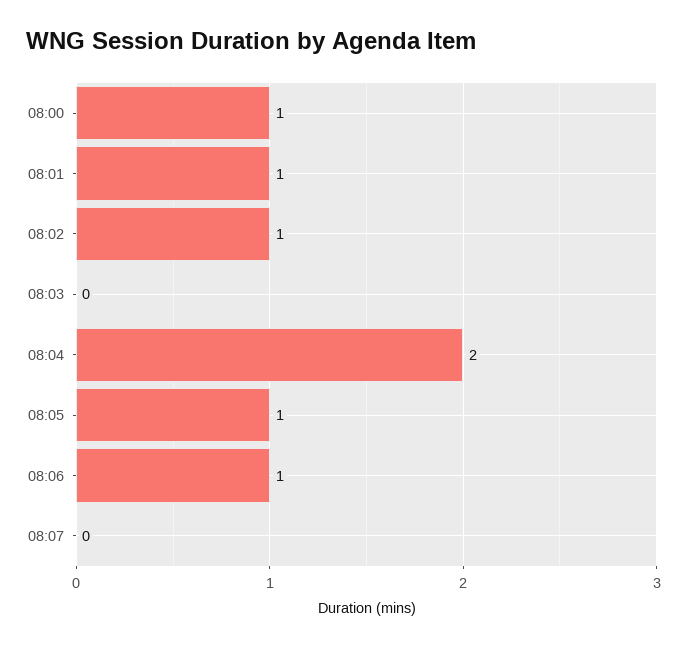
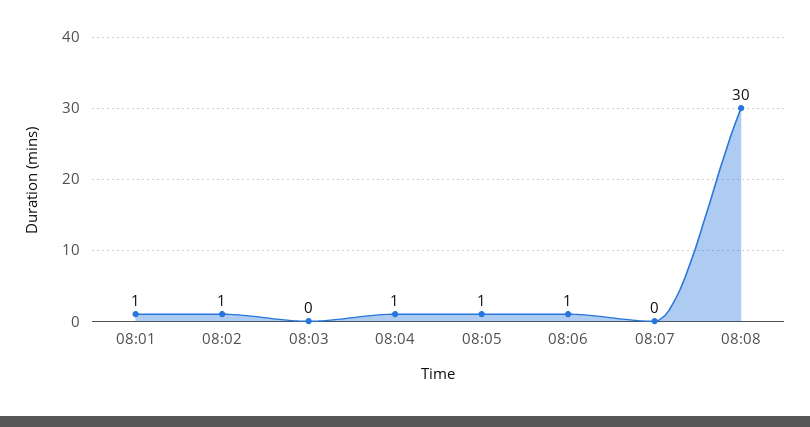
08:00: 1 -> none
08:04: 2 -> 1
08:08: none -> 30

